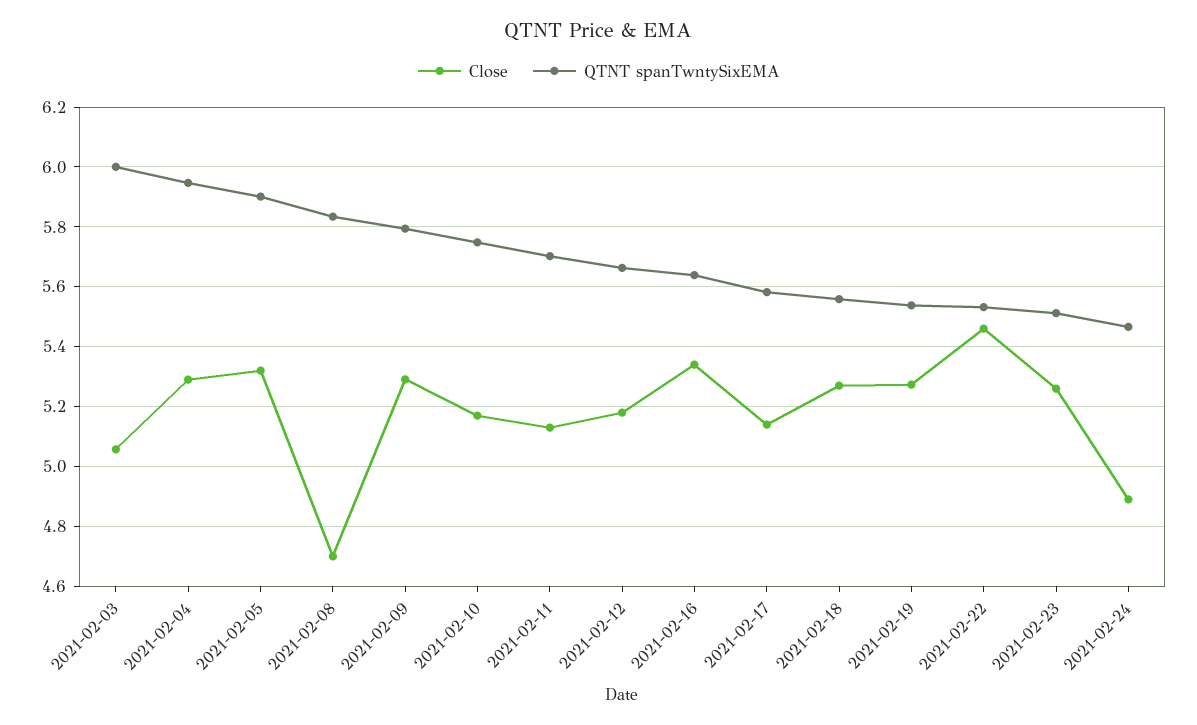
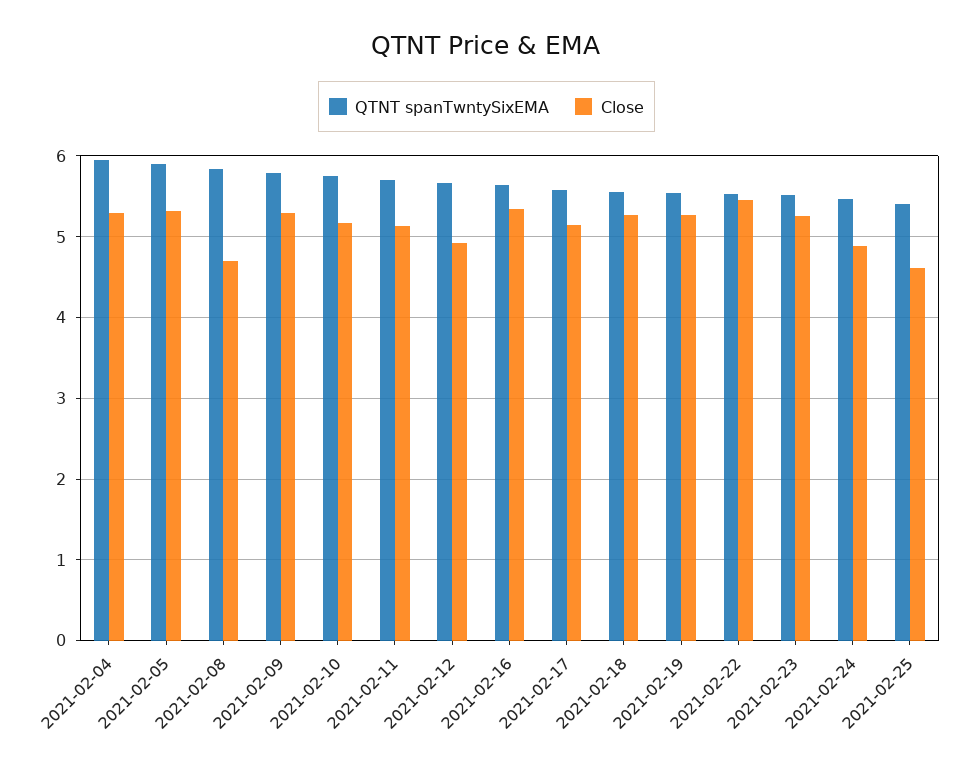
Close, 2021-02-03: 5.05 -> none
QTNT spanTwntySixEMA, 2021-02-03: 6 -> none
Close, 2021-02-12: 5.175 -> 4.9
QTNT spanTwntySixEMA, 2021-02-25: none -> 5.4
Close, 2021-02-25: none -> 4.6

